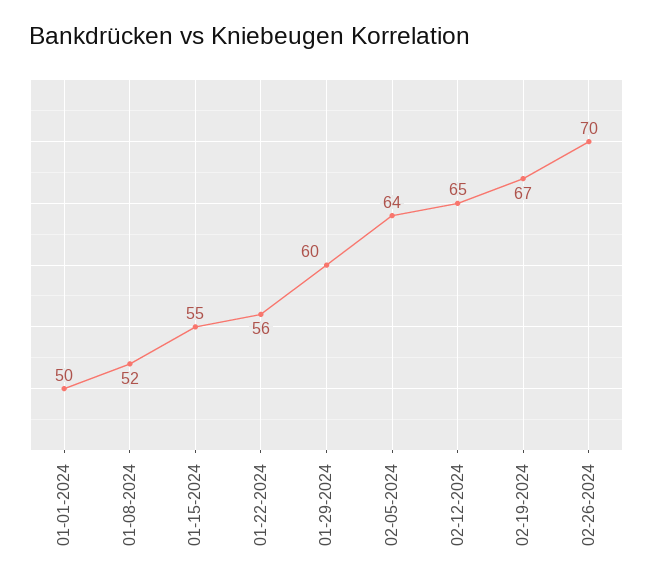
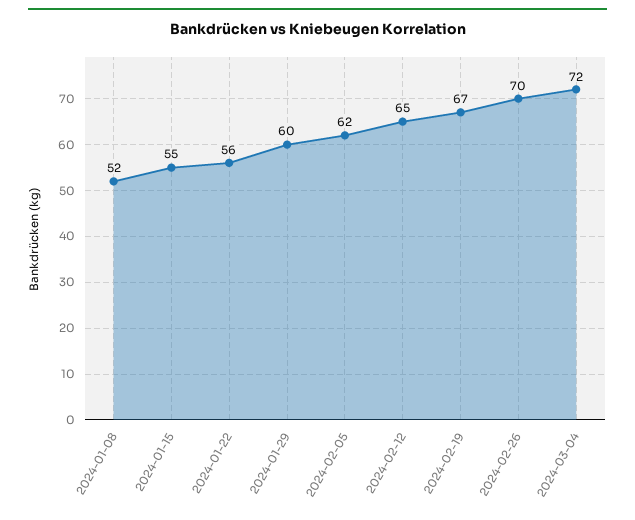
01-01-2024: 50 -> none
02-05-2024: 64 -> 62
2024-03-04: none -> 72

